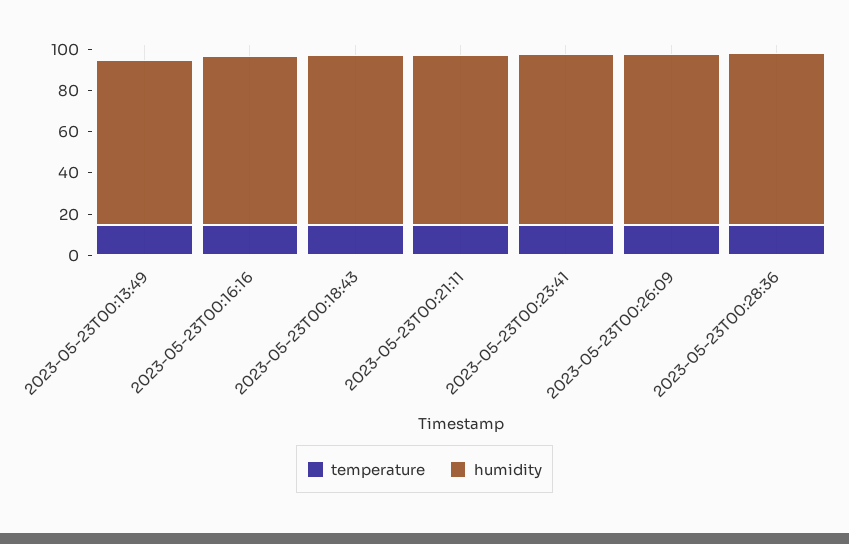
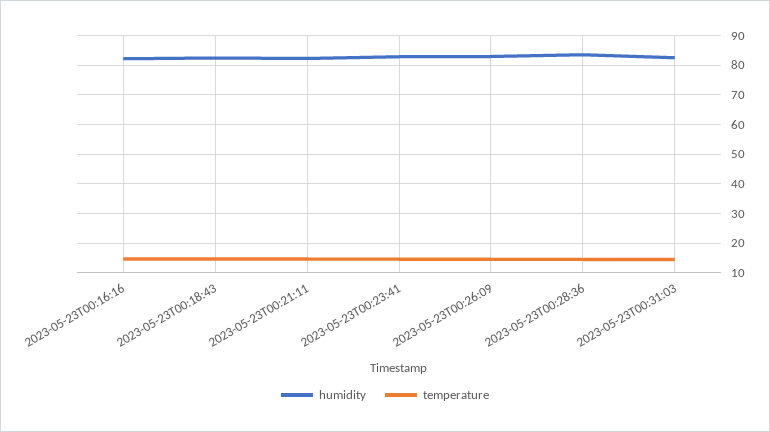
temperature, 2023-05-23T00:13:49: 15 -> none
humidity, 2023-05-23T00:13:49: 80 -> none
humidity, 2023-05-23T00:31:03: none -> 82.5
temperature, 2023-05-23T00:31:03: none -> 15

